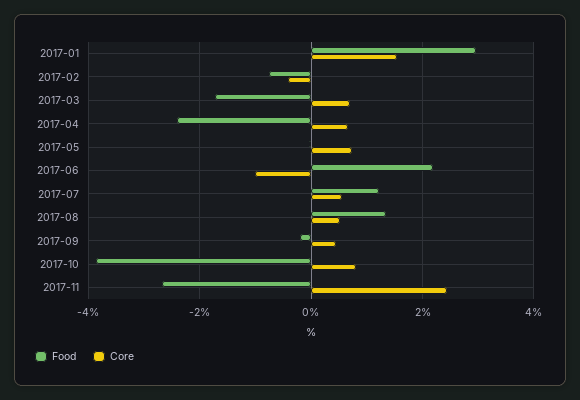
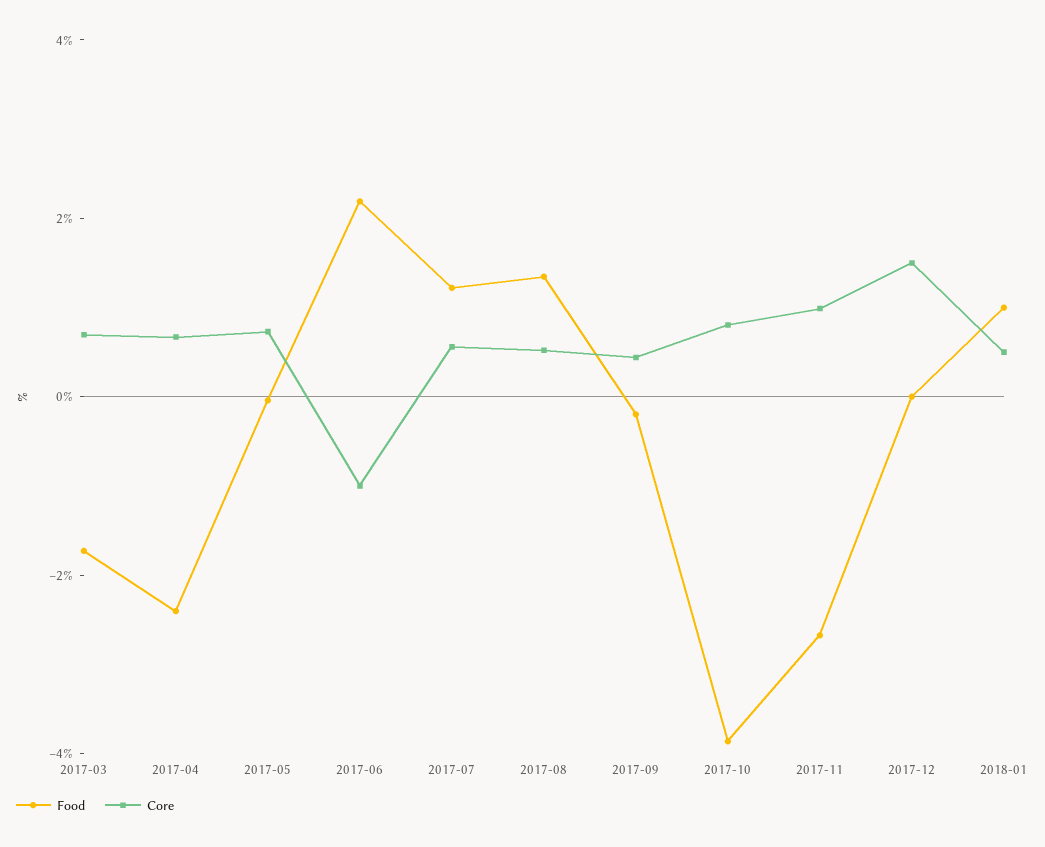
Food, 2017-01: 3 -> none
Core, 2017-01: 1.6 -> none
Food, 2017-02: -0.8 -> none
Core, 2017-02: -0.4 -> none
Core, 2017-11: 2.4 -> 1
Food, 2017-12: none -> 0
Core, 2017-12: none -> 1.5
Food, 2018-01: none -> 1
Core, 2018-01: none -> 0.5

